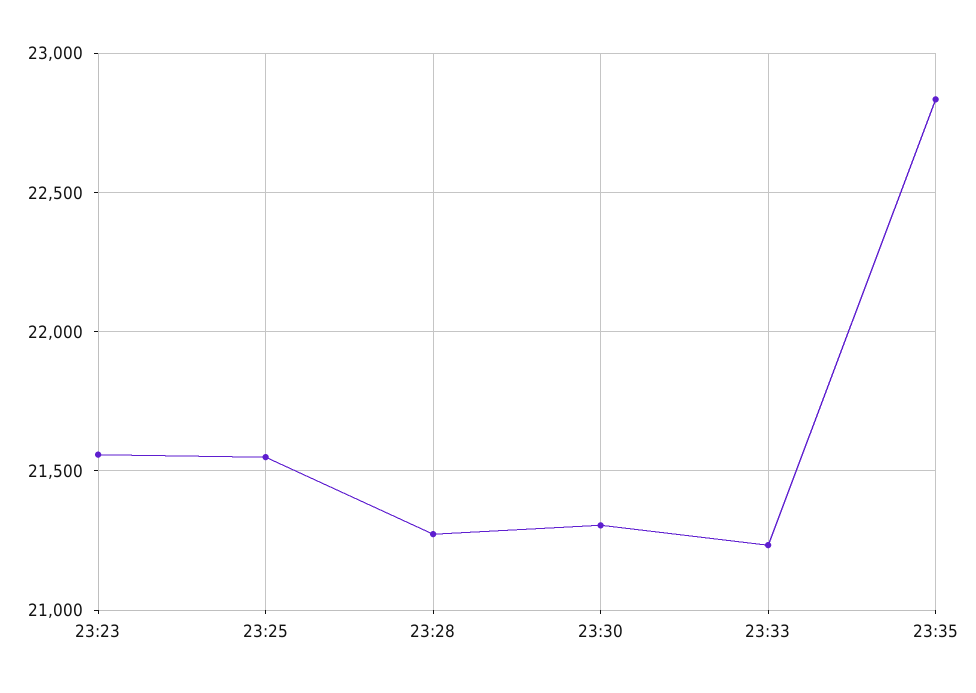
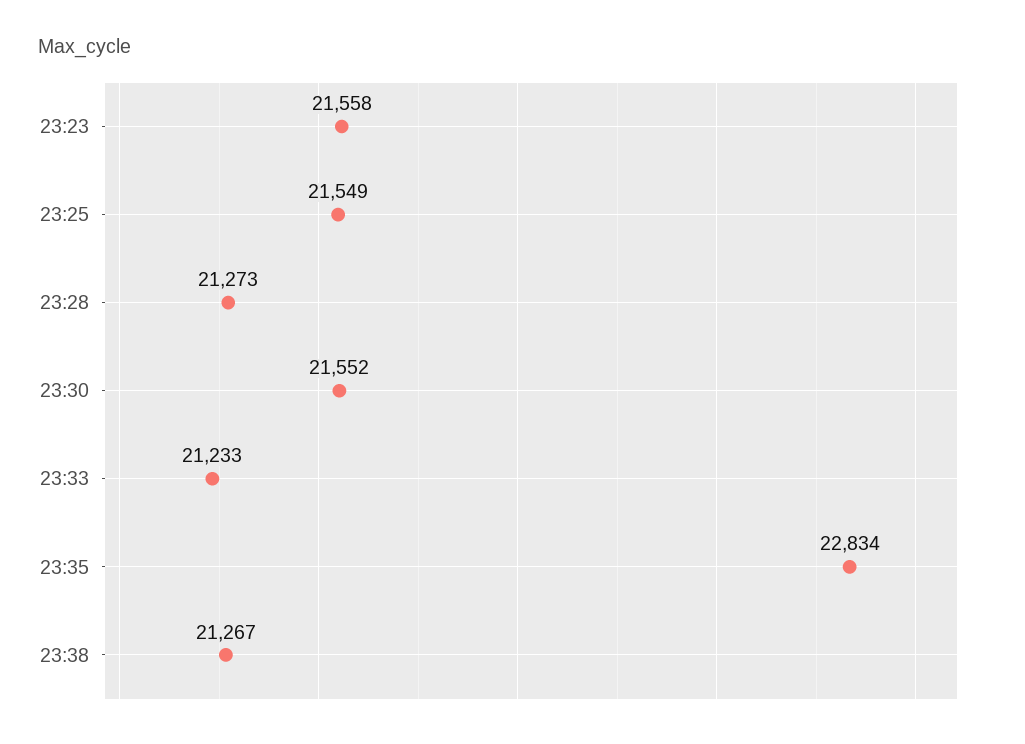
23:30: 21300 -> 21552
23:38: none -> 21267

